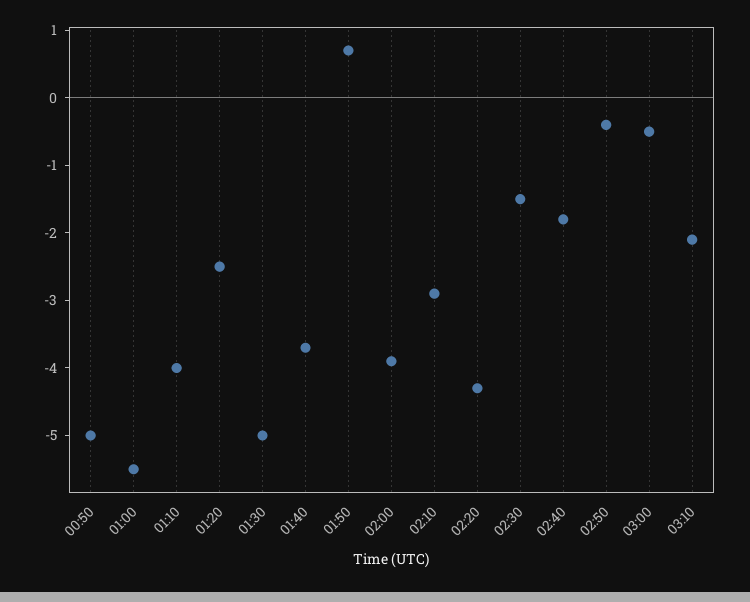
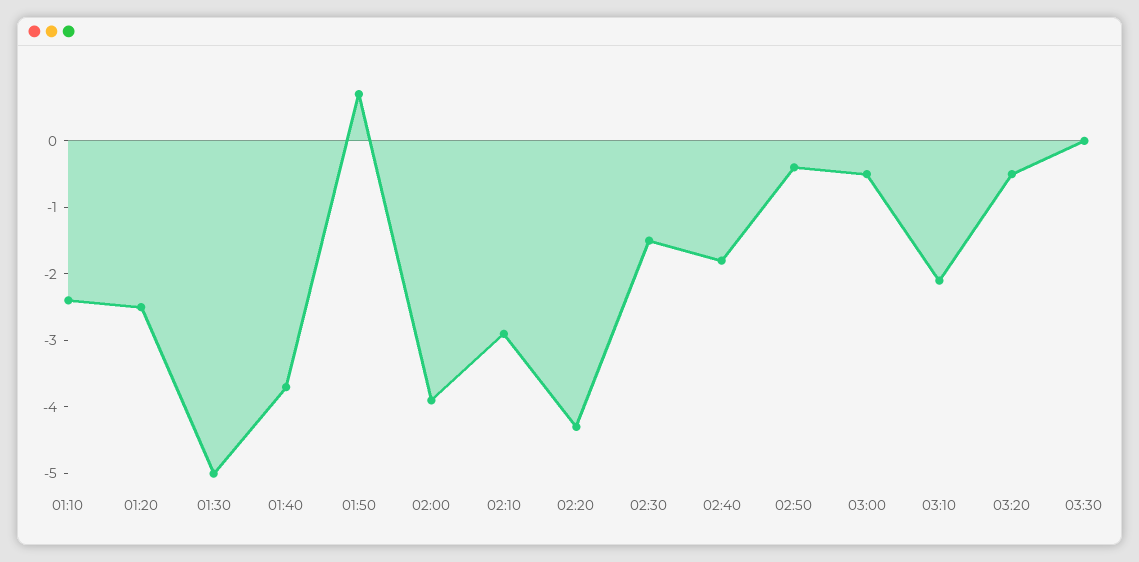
00:50: -5 -> none
01:00: -5.5 -> none
01:10: -4 -> -2.5
03:20: none -> -0.5
03:30: none -> 0

